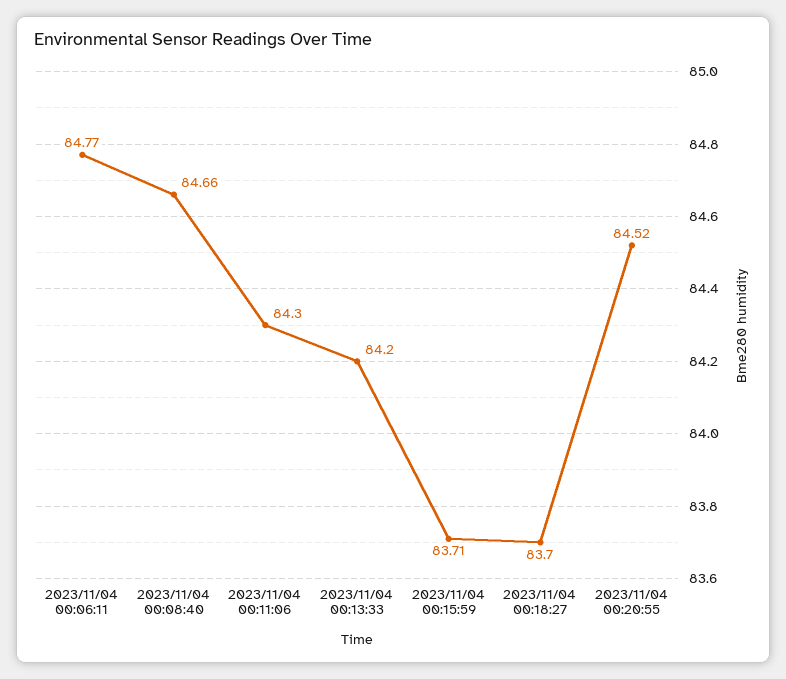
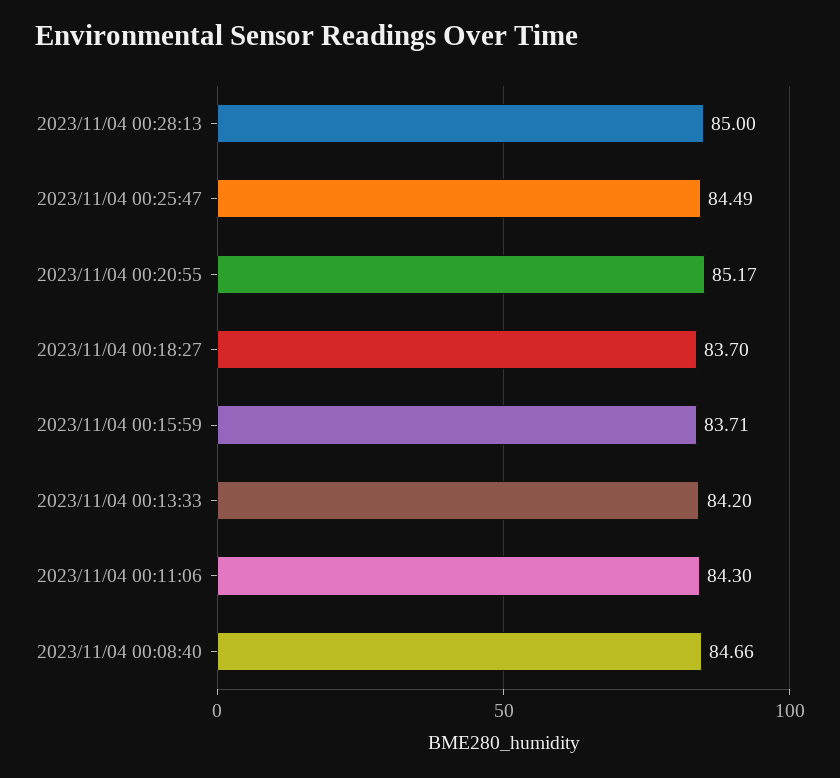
2023/11/04 00:06:11: 84.77 -> none
2023/11/04 00:20:55: 84.52 -> 85.17
2023/11/04 00:28:13: none -> 85
2023/11/04 00:25:47: none -> 84.49

